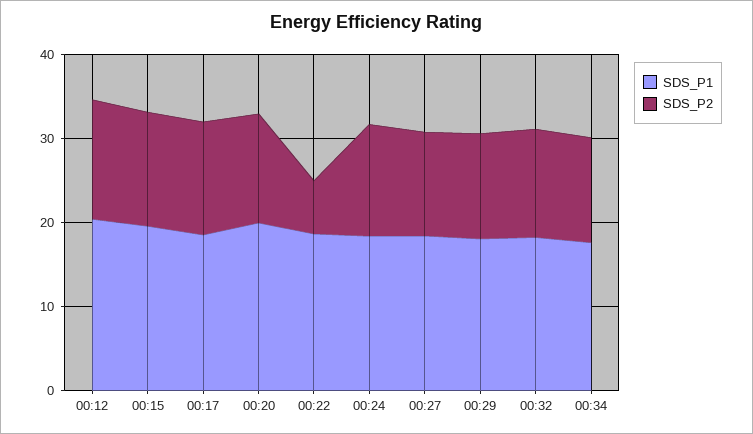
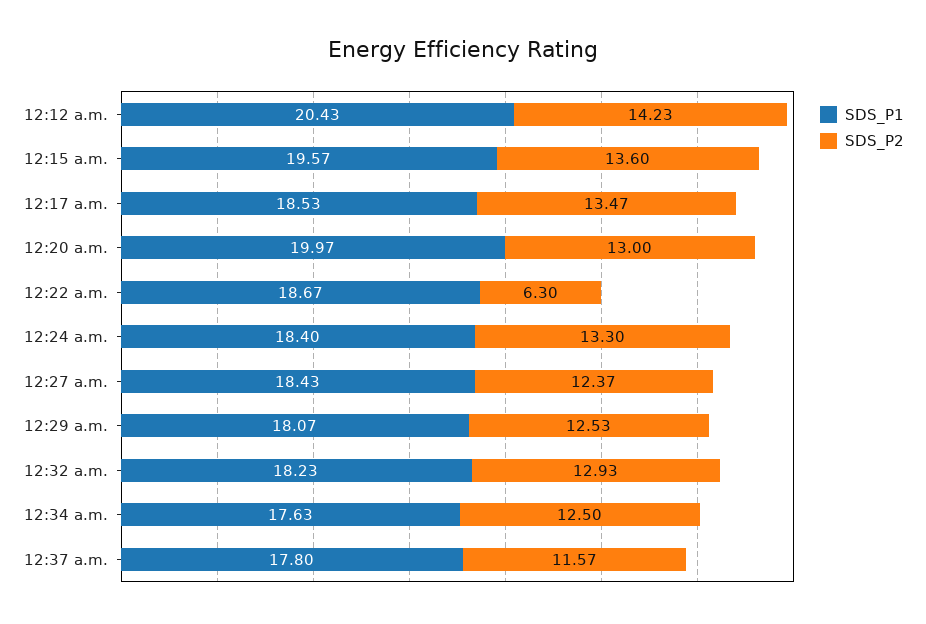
SDS_P1, 12:37 a.m.: none -> 17.8
SDS_P2, 12:37 a.m.: none -> 11.57

